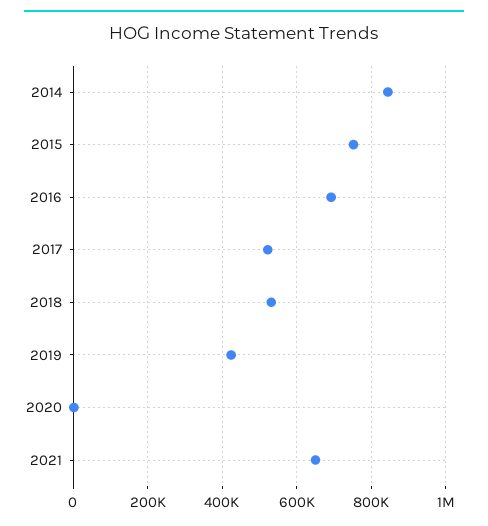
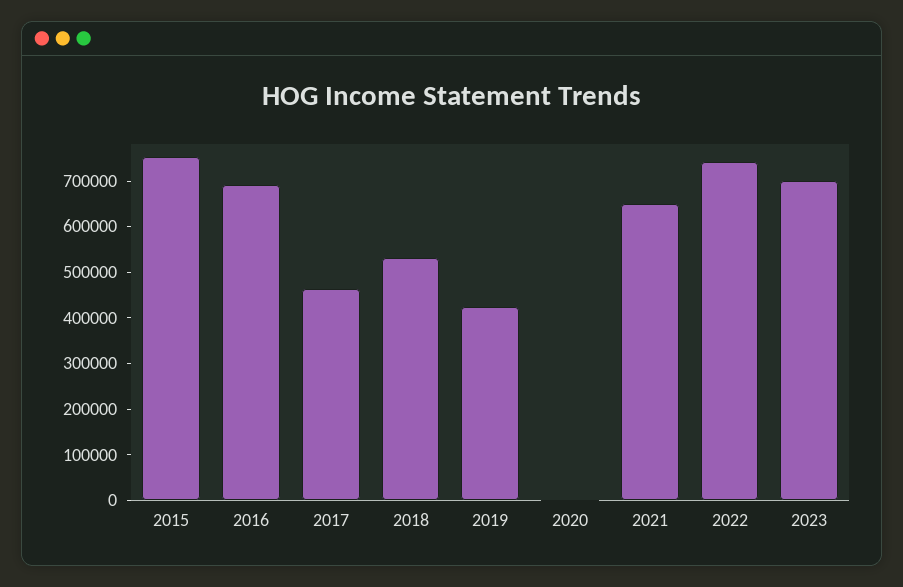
2014: 840000 -> none
2017: 520000 -> 460000
2022: none -> 740000
2023: none -> 700000

